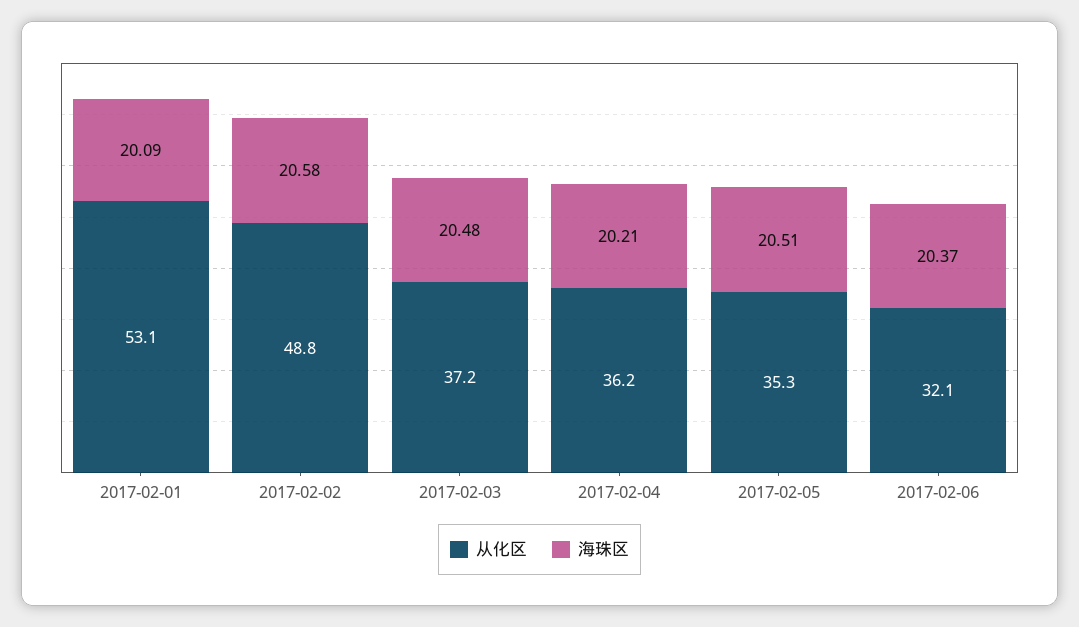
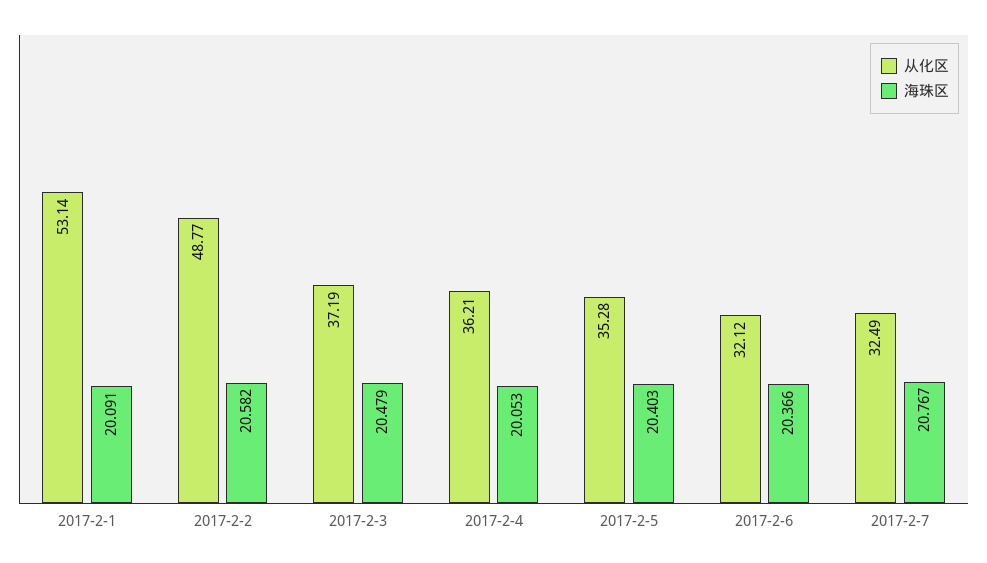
海珠区, 2017-02-04: 20.21 -> 20.053
海珠区, 2017-02-05: 20.51 -> 20.403
从化区, 2017-2-7: none -> 32.49
海珠区, 2017-2-7: none -> 20.767

